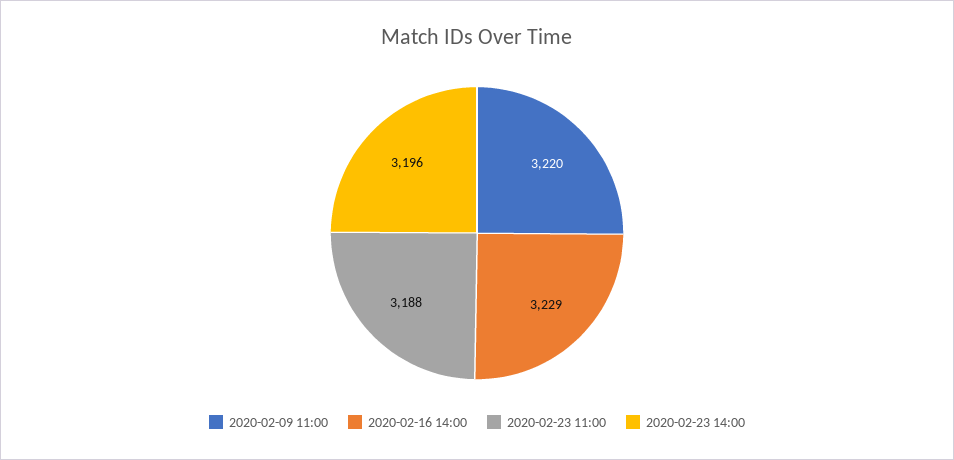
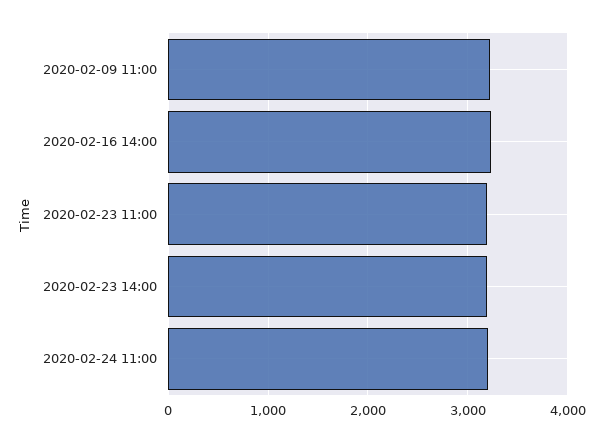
2020-02-24 11:00: none -> 3200

